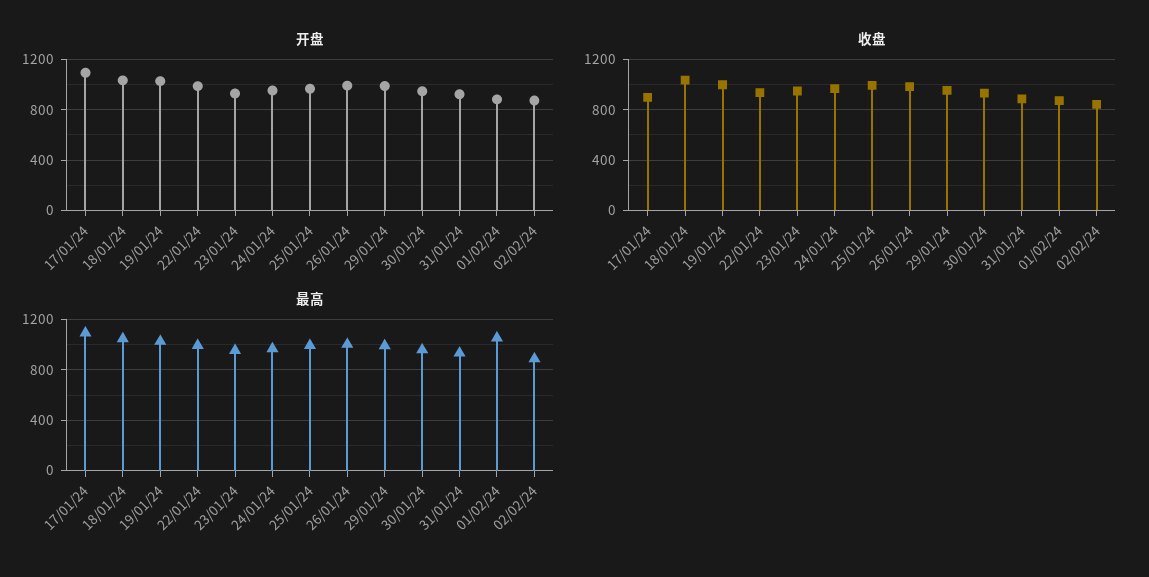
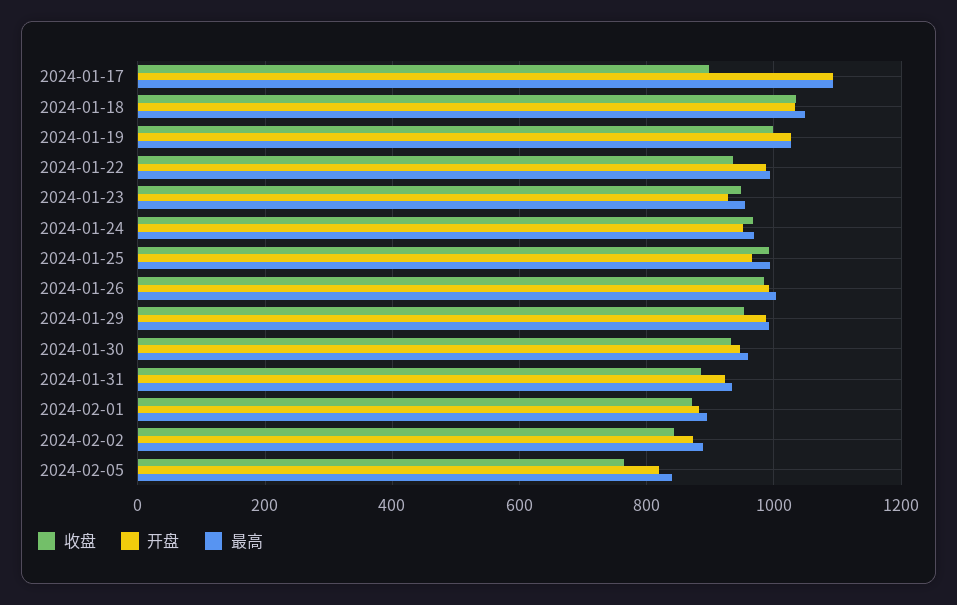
最高, 01/02/24: 1050 -> 900
收盘, 2024-02-05: none -> 760
开盘, 2024-02-05: none -> 820
最高, 2024-02-05: none -> 840

